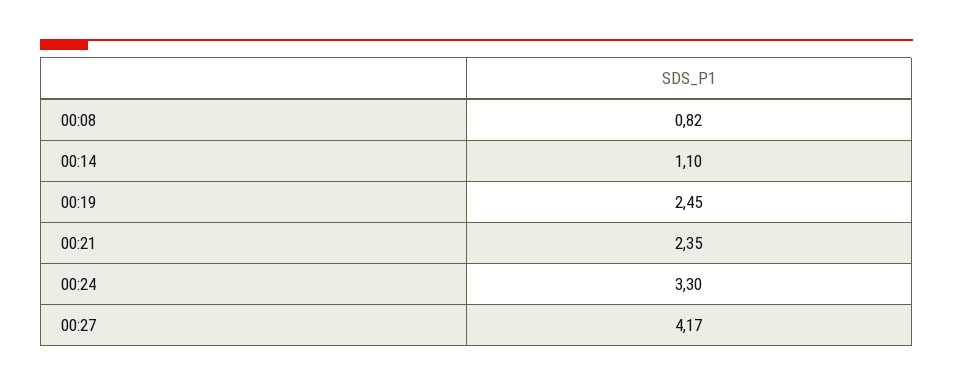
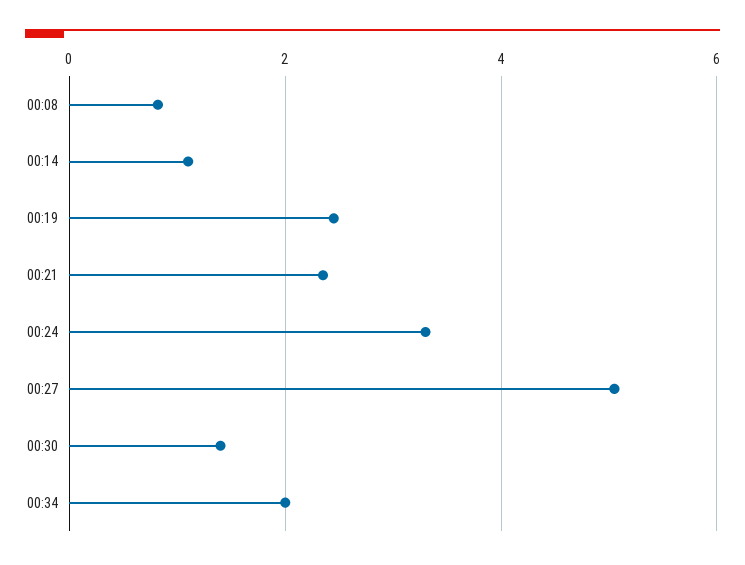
00:27: 4.17 -> 5
00:30: none -> 1.4
00:34: none -> 2

